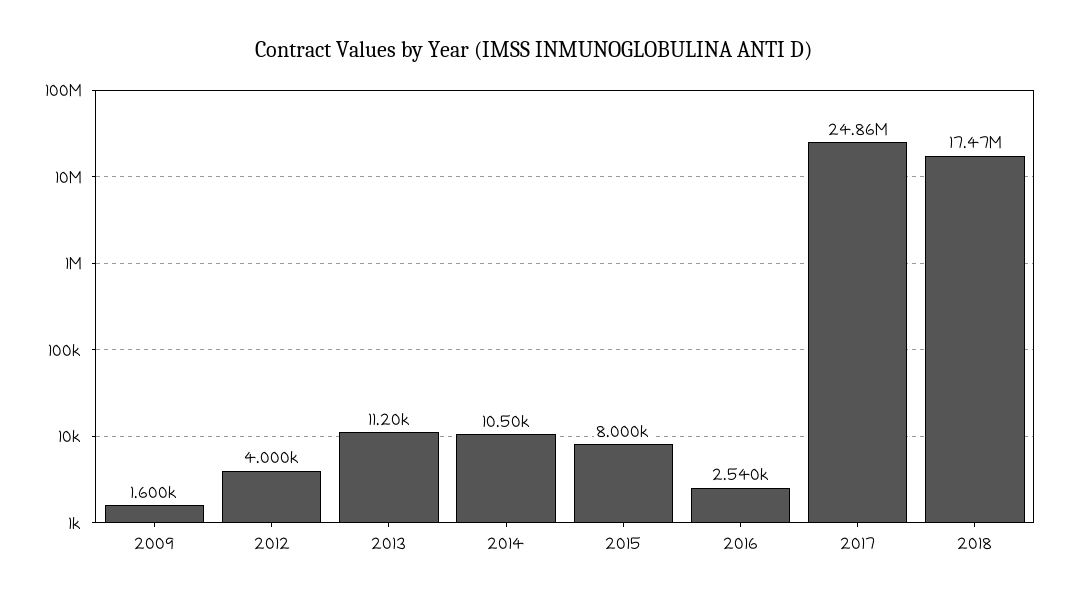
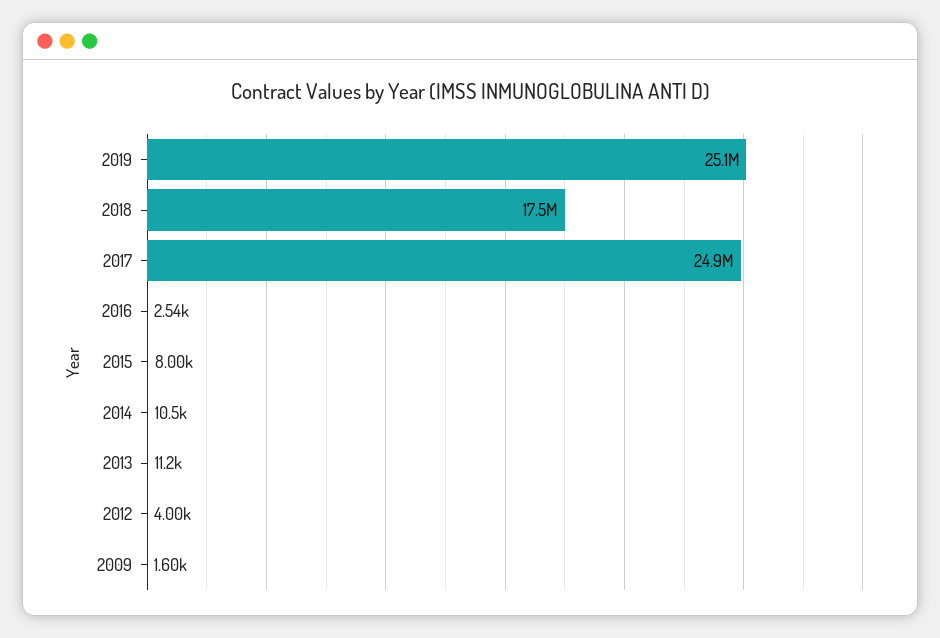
2019: none -> 25100000

